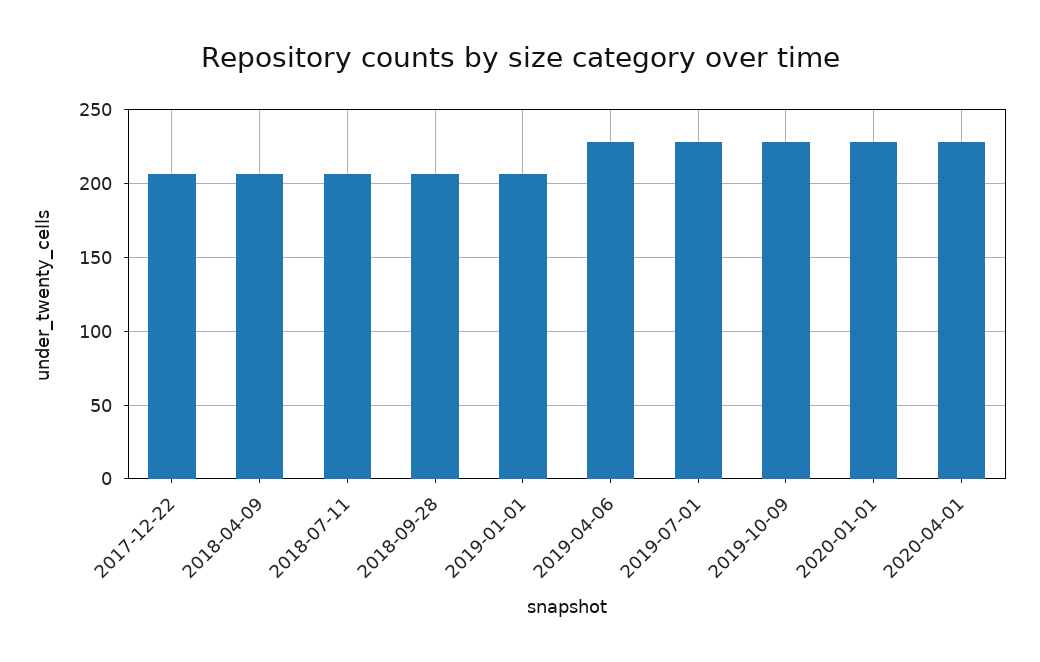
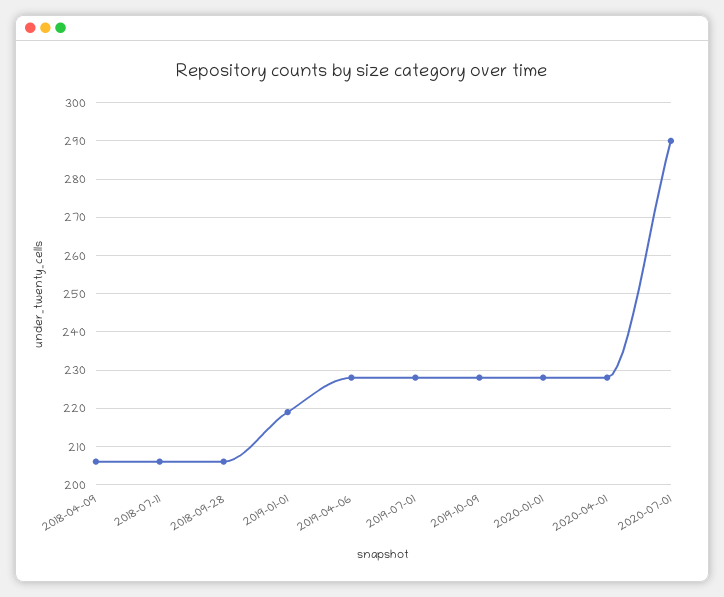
2017-12-22: 205 -> none
2019-01-01: 205 -> 220
2020-07-01: none -> 290

